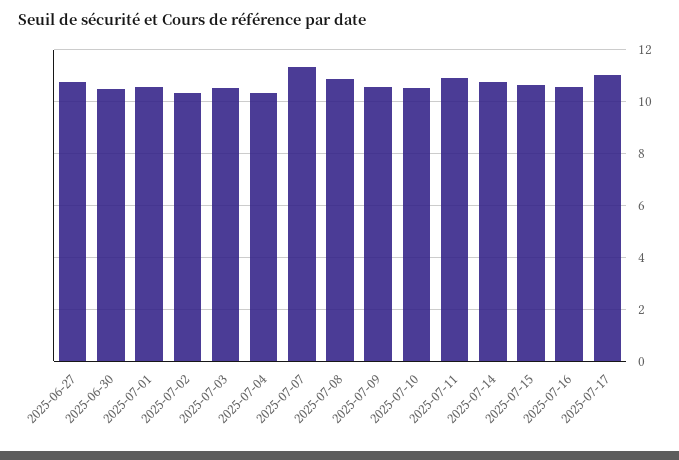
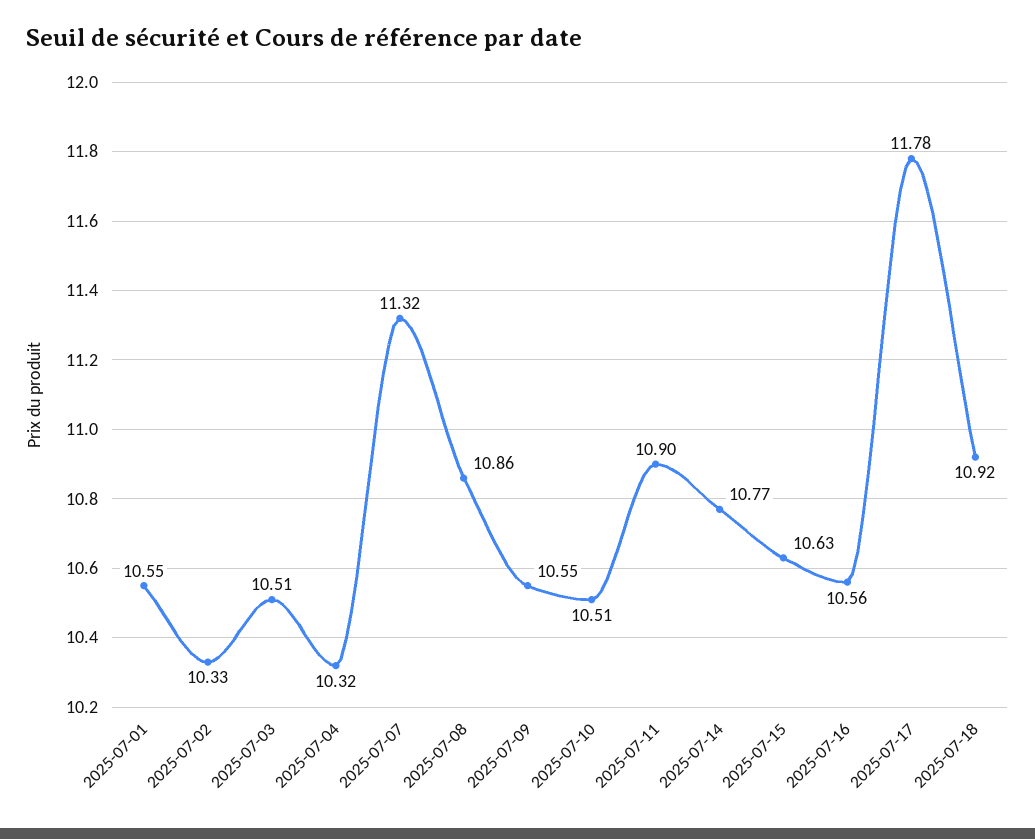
2025-06-27: 10.75 -> none
2025-06-30: 10.5 -> none
2025-07-17: 11 -> 11.78
2025-07-18: none -> 10.92

